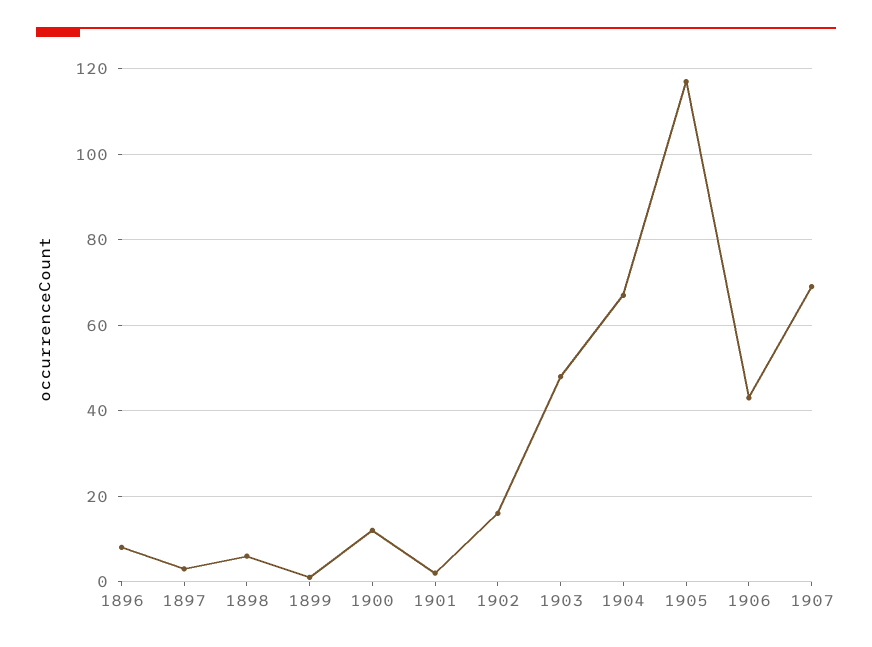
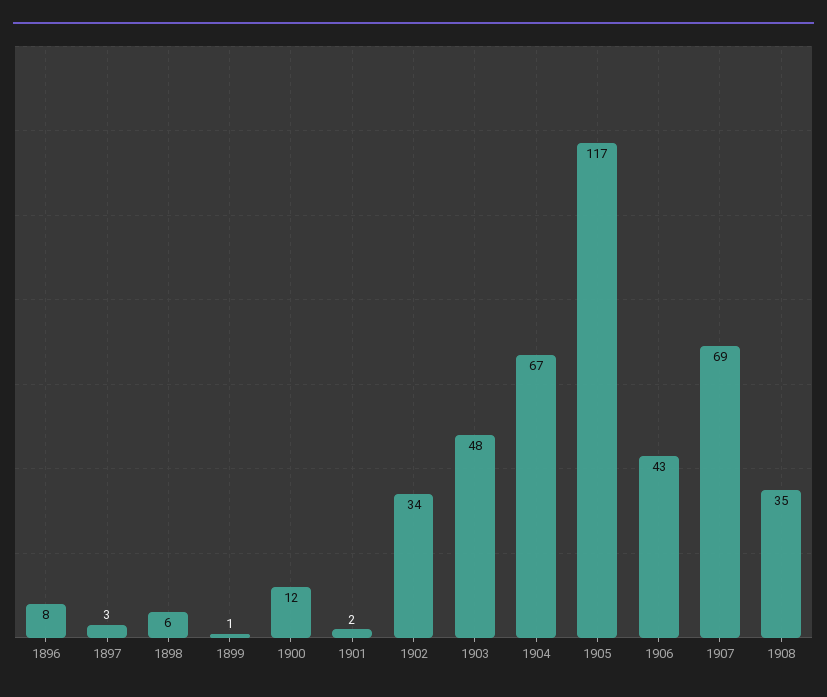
1902: 15 -> 34
1908: none -> 35

